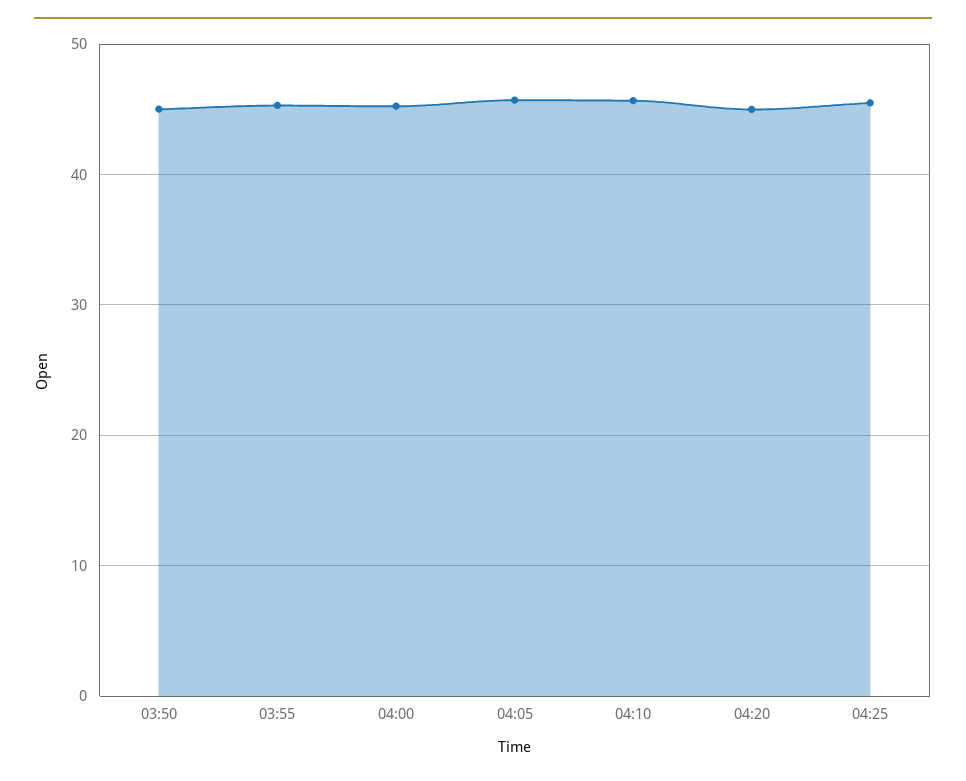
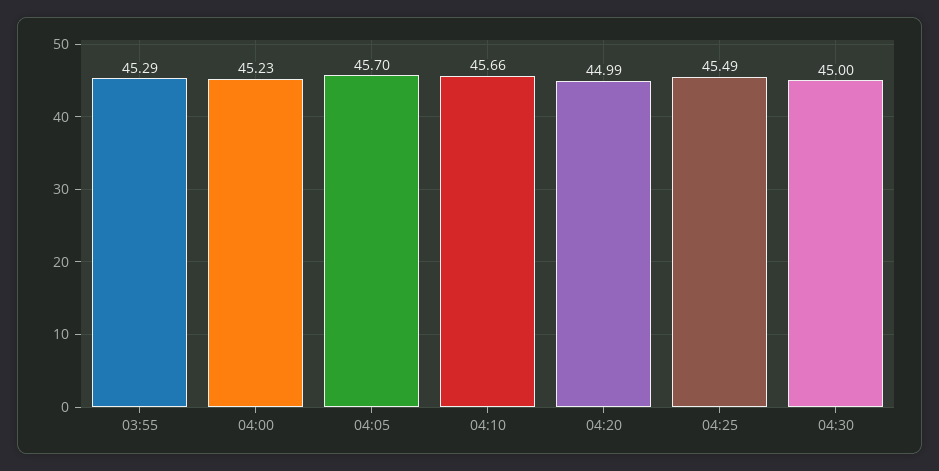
03:50: 45 -> none
04:30: none -> 45

